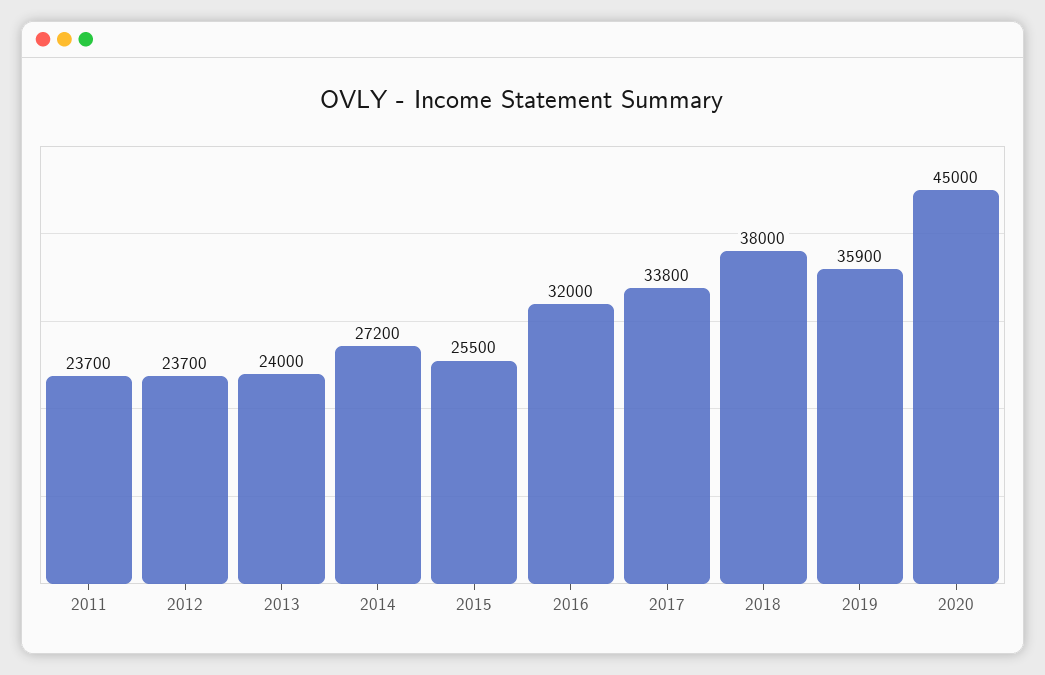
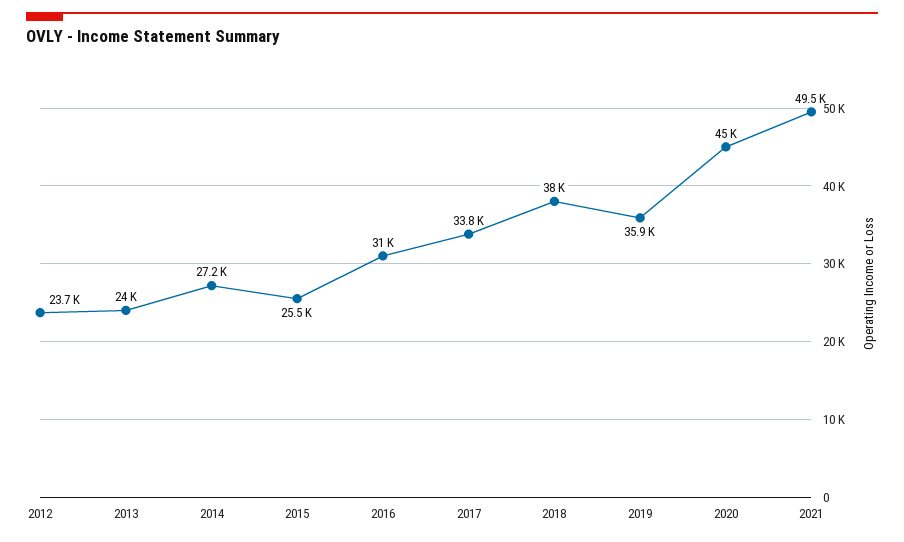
2011: 23700 -> none
2016: 32000 -> 31000
2021: none -> 49500

